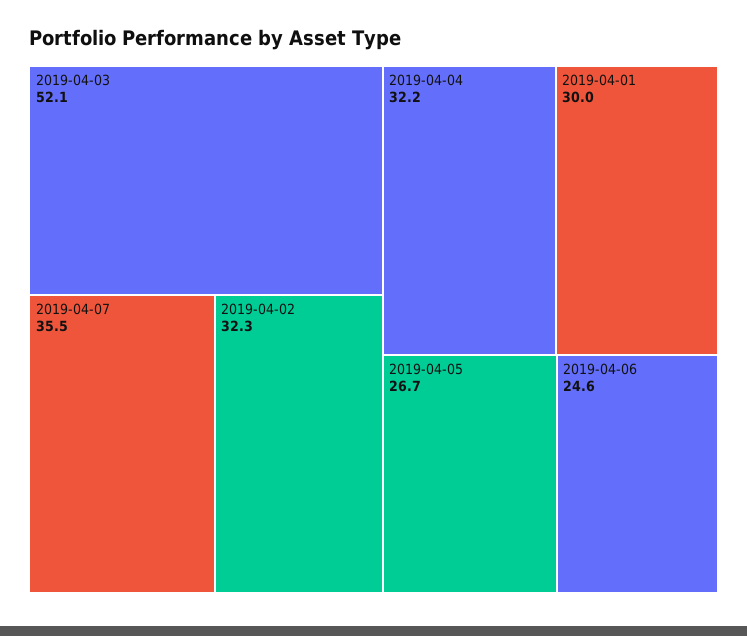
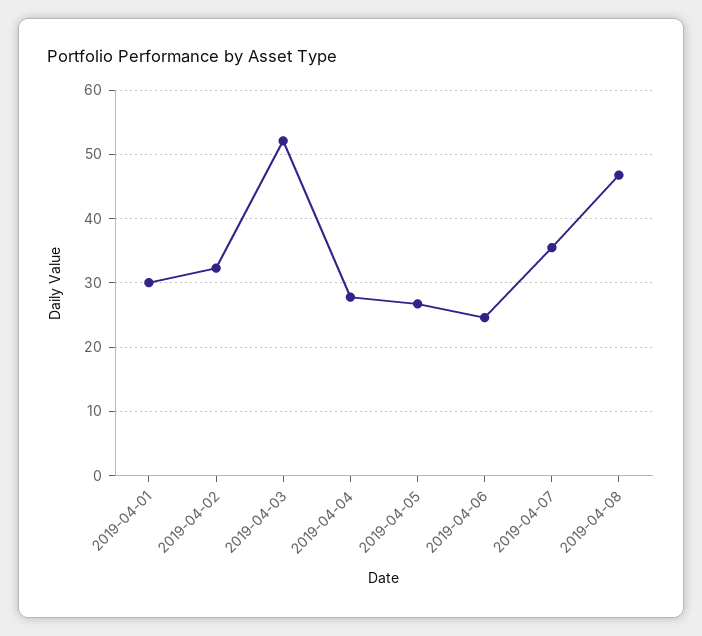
2019-04-04: 32.2 -> 28
2019-04-08: none -> 47

